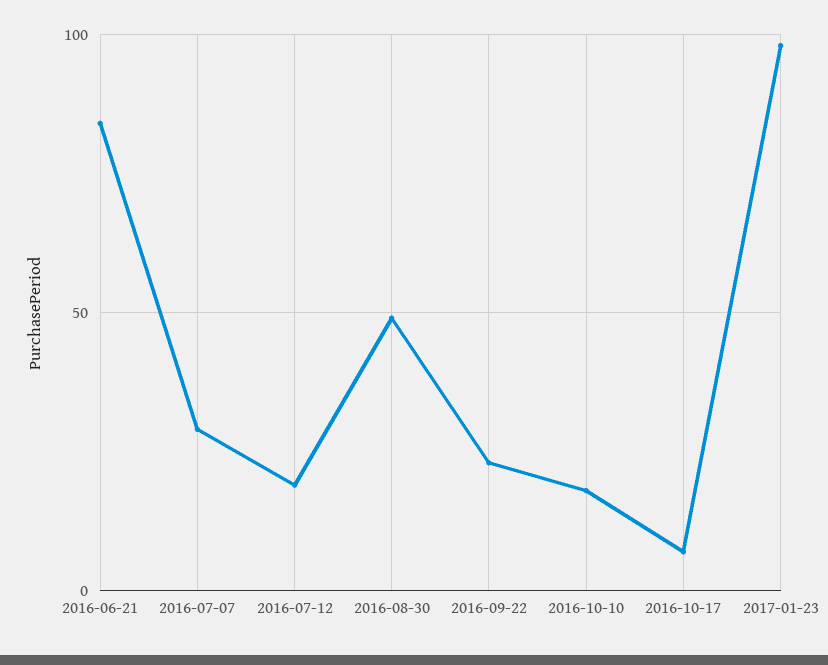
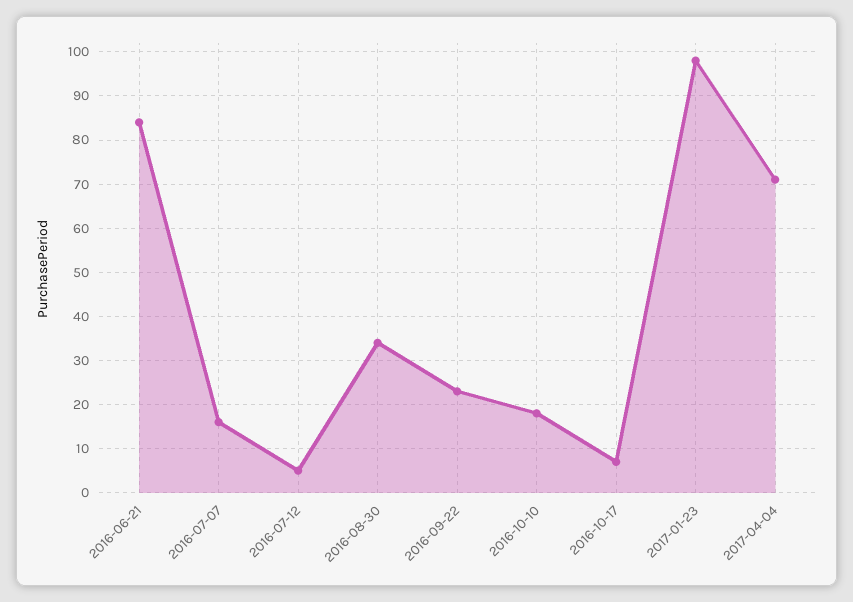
2016-07-07: 30 -> 15
2016-07-12: 20 -> 5
2016-08-30: 50 -> 35
2017-04-04: none -> 70

